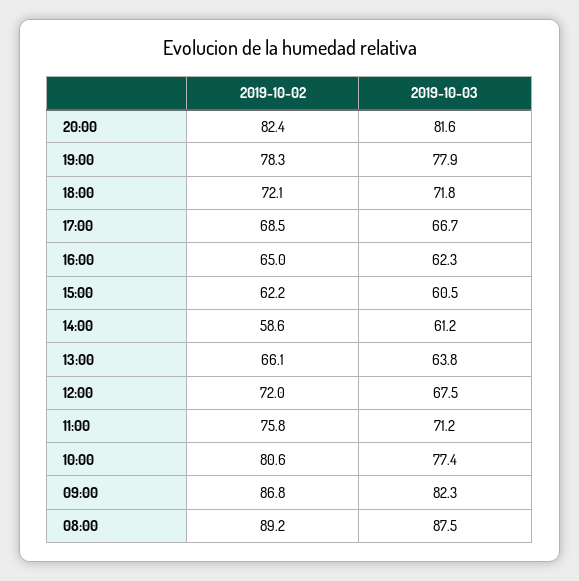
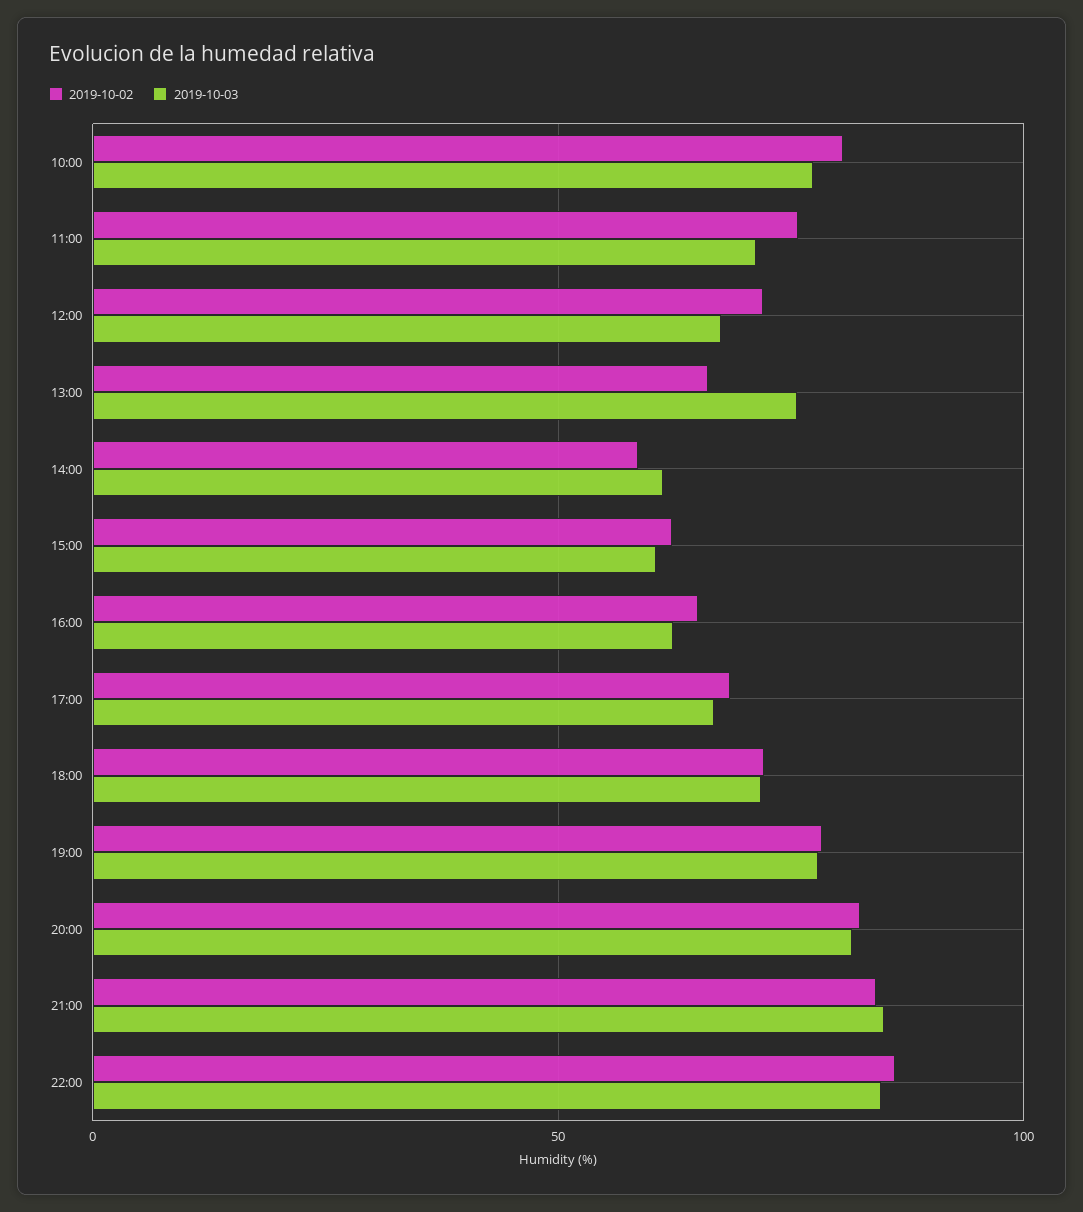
2019-10-03, 13:00: 63.8 -> 75
2019-10-02, 09:00: 86.8 -> none
2019-10-03, 09:00: 82.3 -> none
2019-10-02, 08:00: 89.2 -> none
2019-10-03, 08:00: 87.5 -> none
2019-10-02, 21:00: none -> 85
2019-10-03, 21:00: none -> 85
2019-10-02, 22:00: none -> 85
2019-10-03, 22:00: none -> 85

